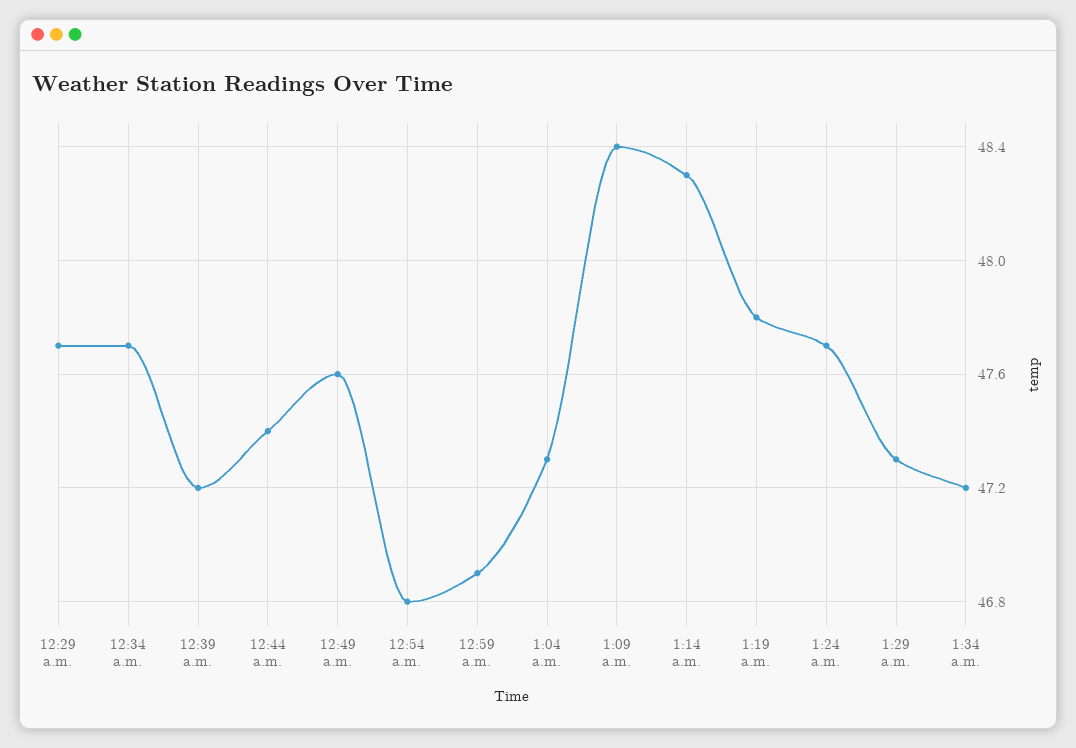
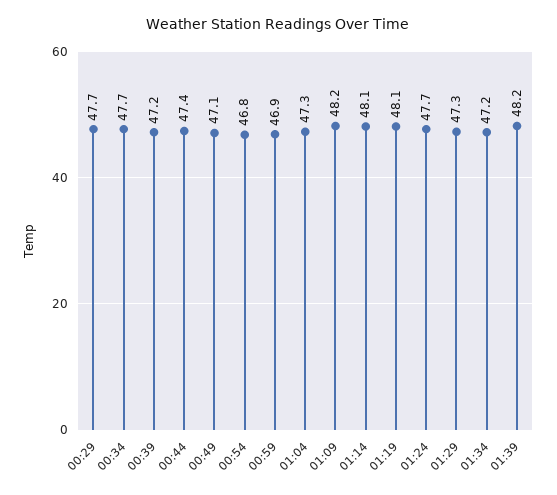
12:49 a.m.: 47.6 -> 47.1
1:09 a.m.: 48.4 -> 48.2
1:14 a.m.: 48.3 -> 48.1
1:19 a.m.: 47.8 -> 48.1
01:39: none -> 48.2

